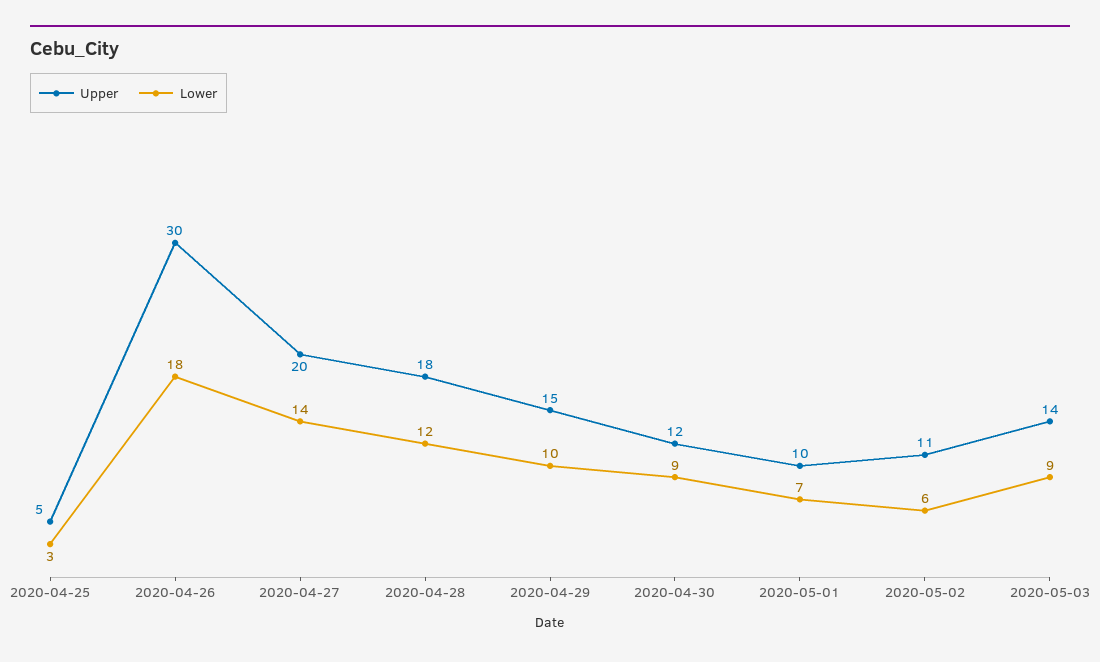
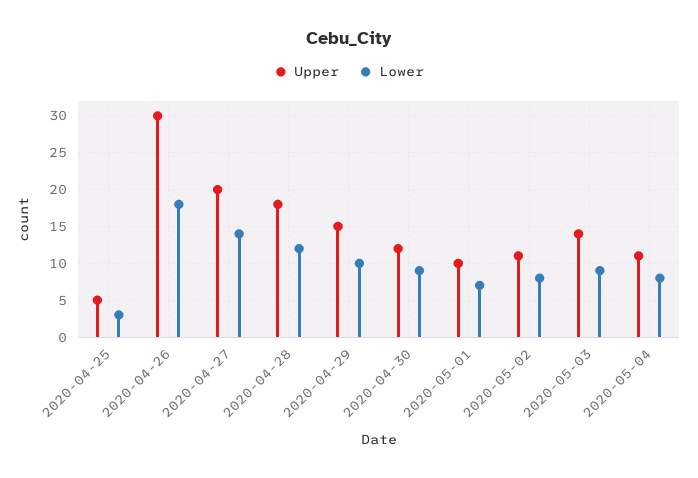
Lower, 2020-05-02: 6 -> 8
Upper, 2020-05-04: none -> 11
Lower, 2020-05-04: none -> 8

